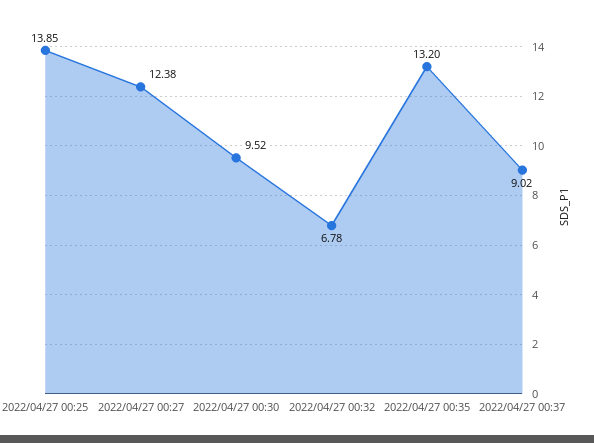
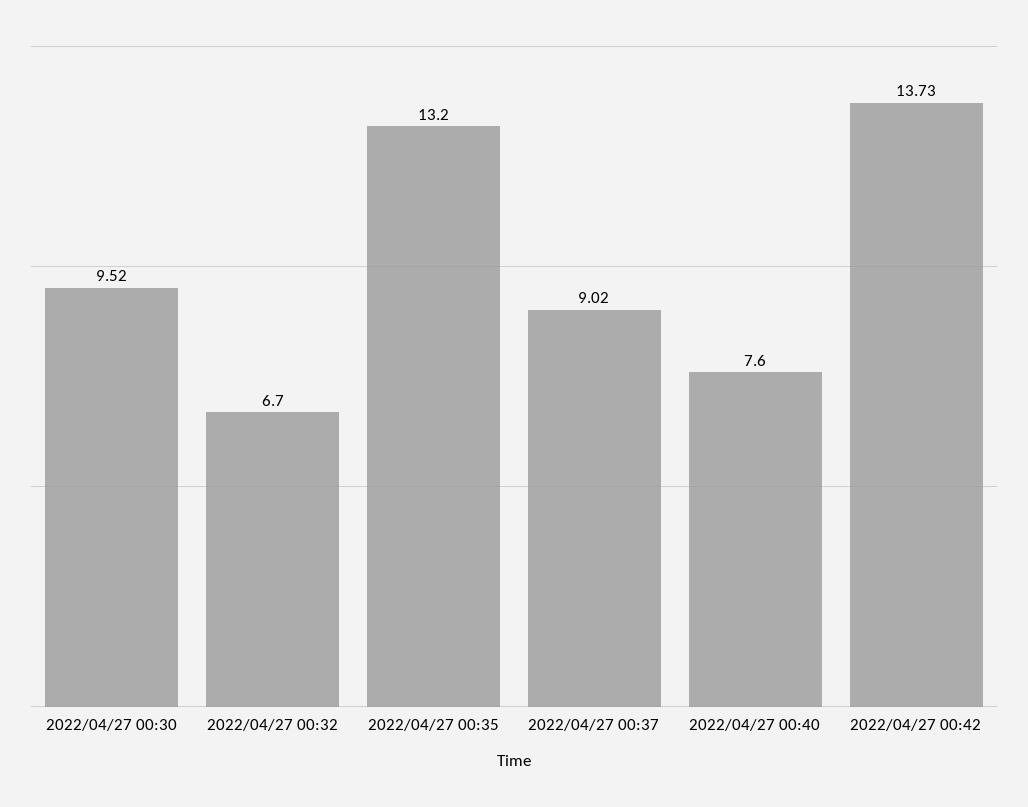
2022/04/27 00:25: 13.85 -> none
2022/04/27 00:27: 12.38 -> none
2022/04/27 00:32: 6.78 -> 6.7
2022/04/27 00:40: none -> 7.6
2022/04/27 00:42: none -> 13.73

